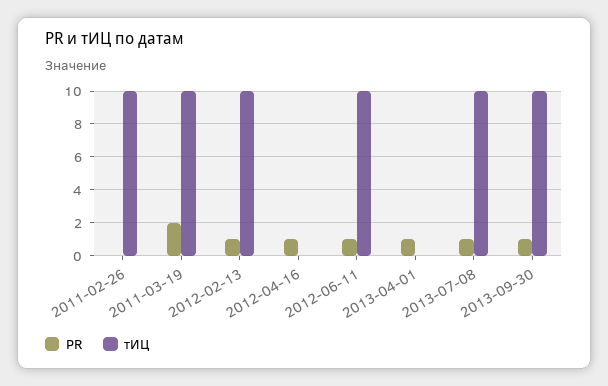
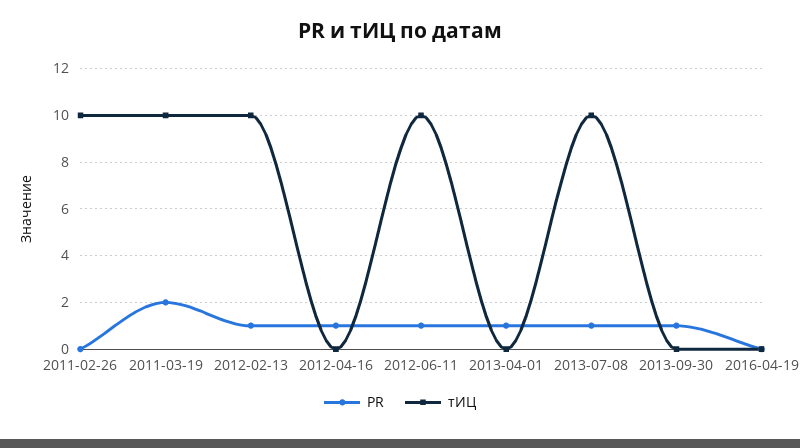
тИЦ, 2013-09-30: 10 -> 0
PR, 2016-04-19: none -> 0
тИЦ, 2016-04-19: none -> 0

